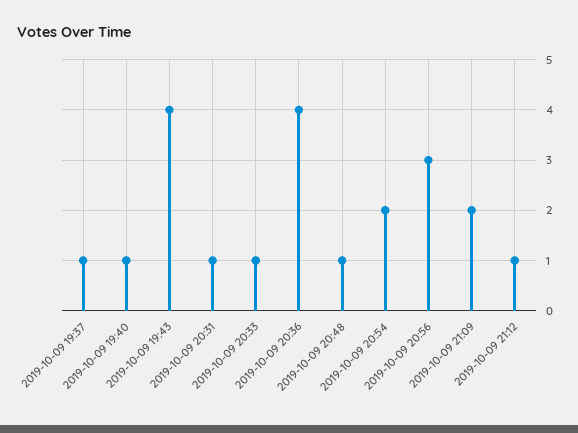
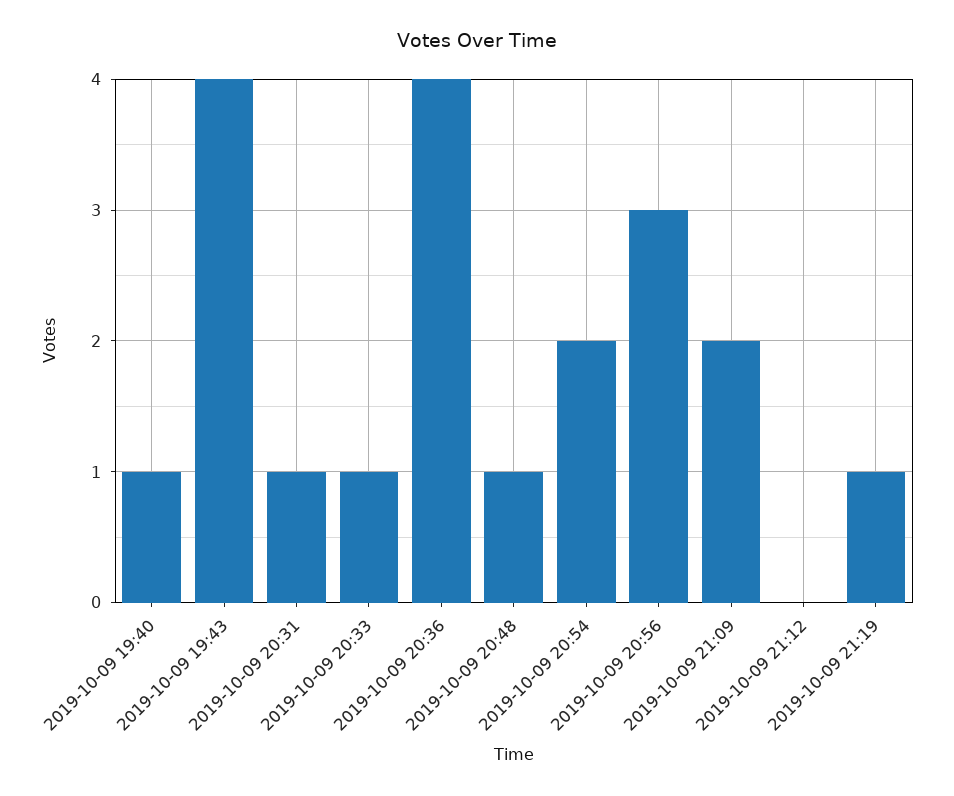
2019-10-09 19:37: 1 -> none
2019-10-09 21:12: 1 -> 0
2019-10-09 21:19: none -> 1

